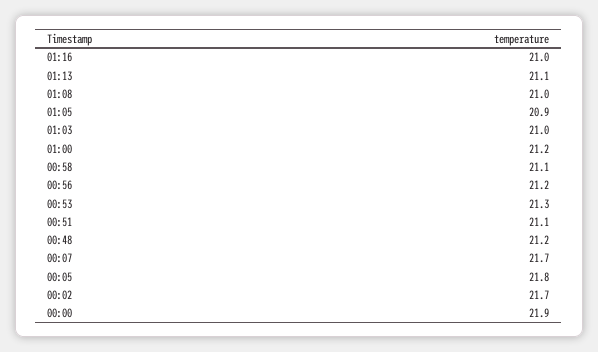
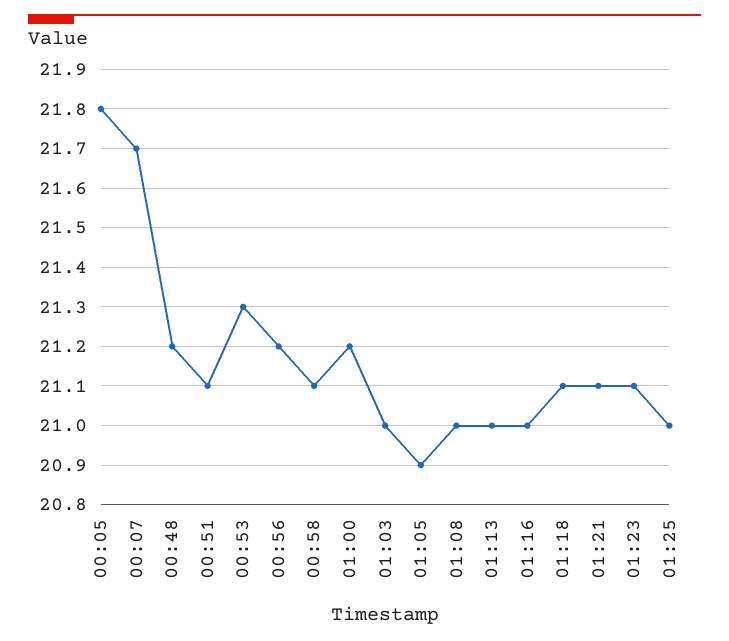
01:13: 21.1 -> 21
00:02: 21.7 -> none
00:00: 21.9 -> none
01:18: none -> 21.1
01:21: none -> 21.1
01:23: none -> 21.1
01:25: none -> 21

